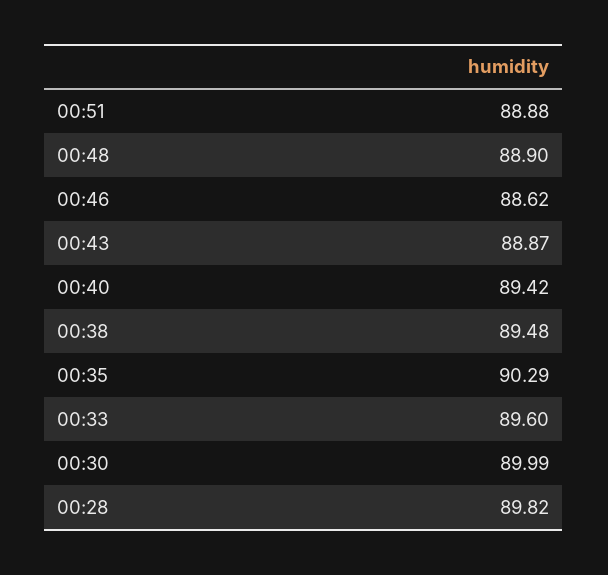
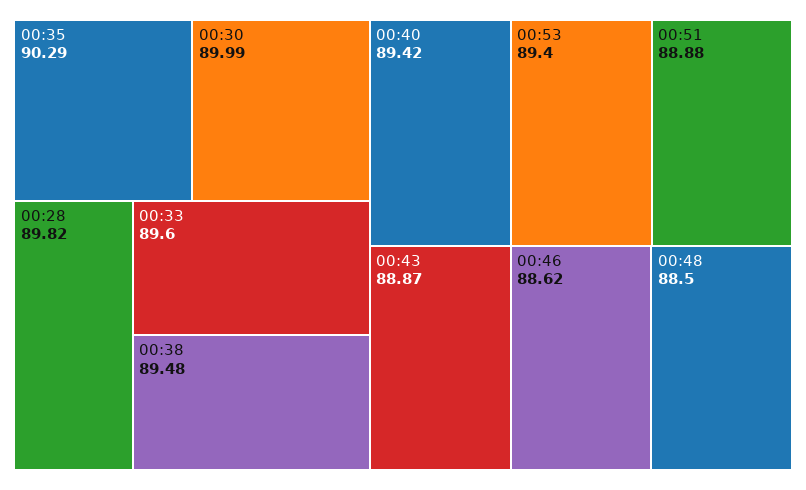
00:48: 88.9 -> 88.5
00:53: none -> 89.4

